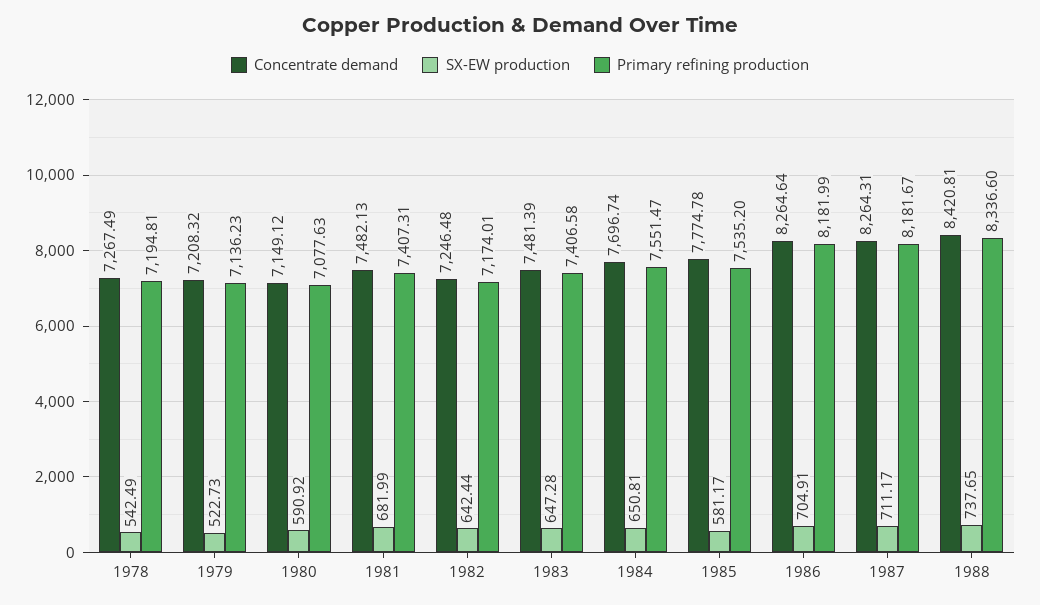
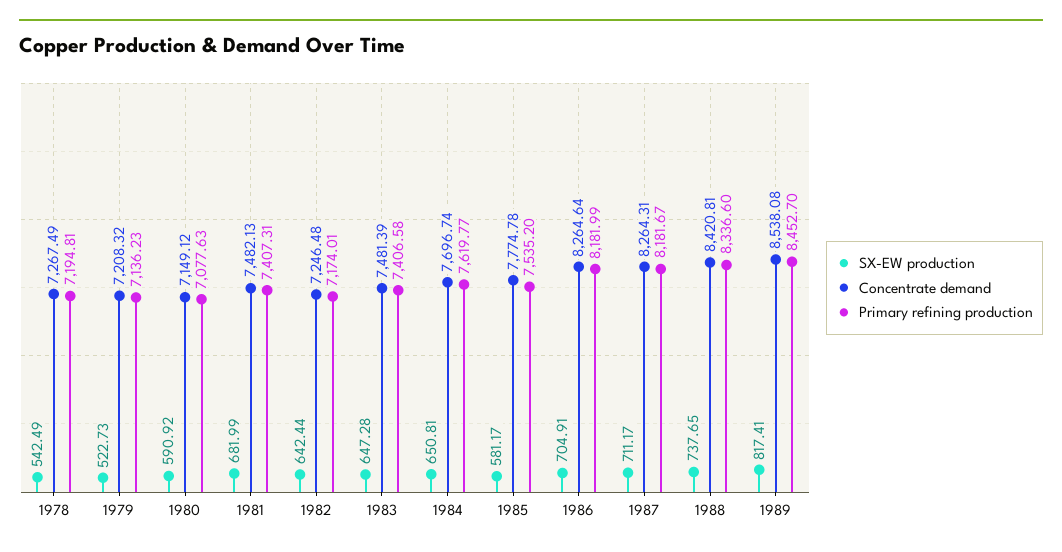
Primary refining production, 1984: 7551.47 -> 7619.77
SX-EW production, 1989: none -> 817.41
Concentrate demand, 1989: none -> 8538.08
Primary refining production, 1989: none -> 8452.7

